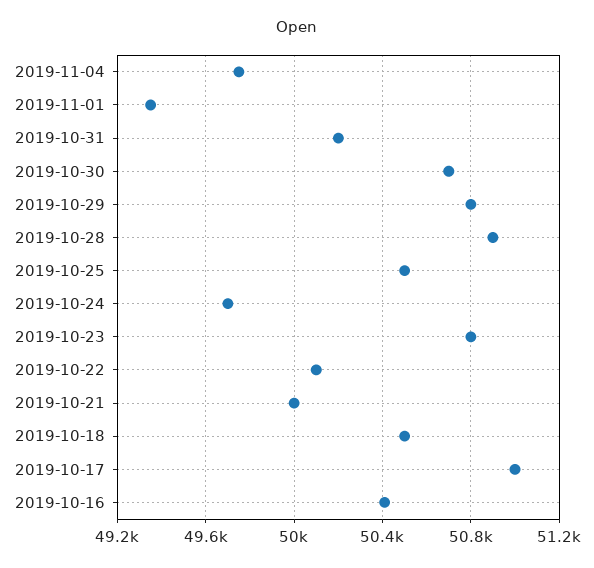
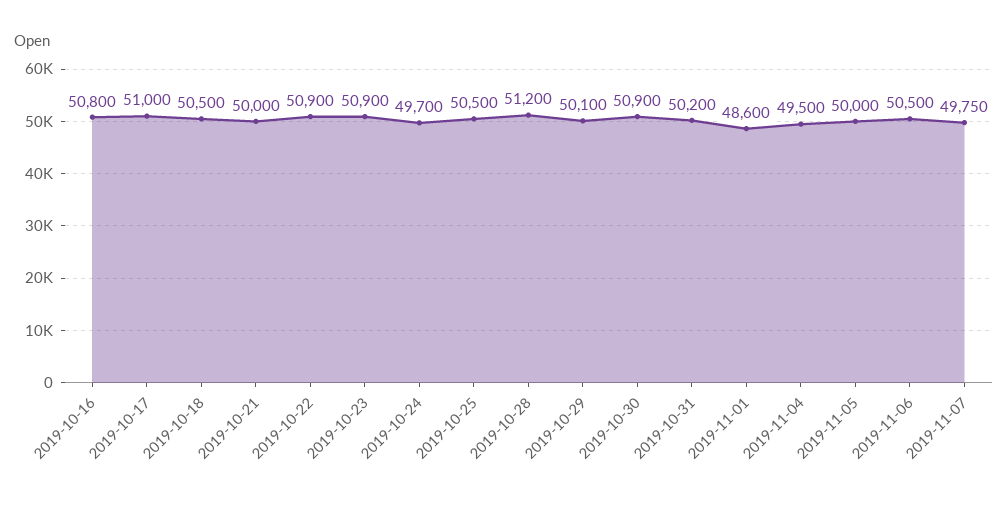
2019-11-04: 49750 -> 49500
2019-11-01: 49350 -> 48600
2019-10-30: 50700 -> 50900
2019-10-29: 50800 -> 50100
2019-10-28: 50900 -> 51200
2019-10-23: 50800 -> 50900
2019-10-22: 50100 -> 50900
2019-10-16: 50400 -> 50800
2019-11-05: none -> 50000
2019-11-06: none -> 50500
2019-11-07: none -> 49750

